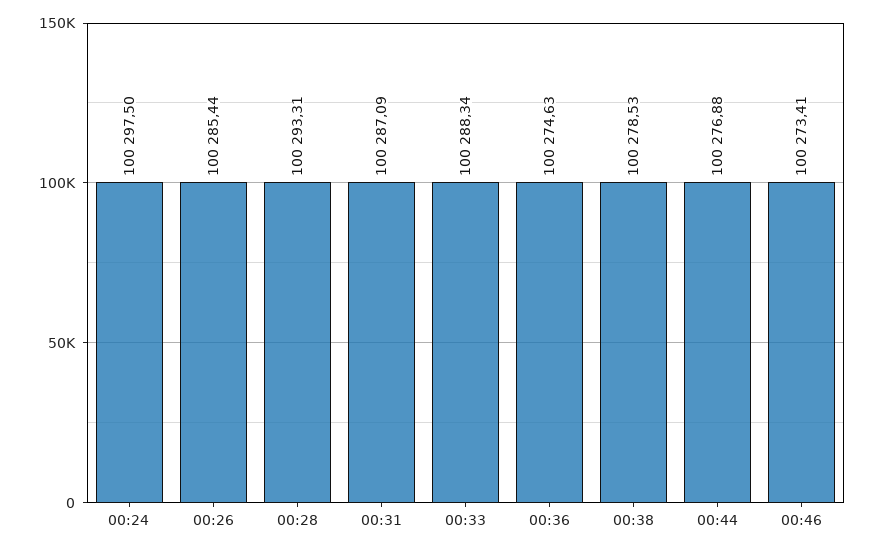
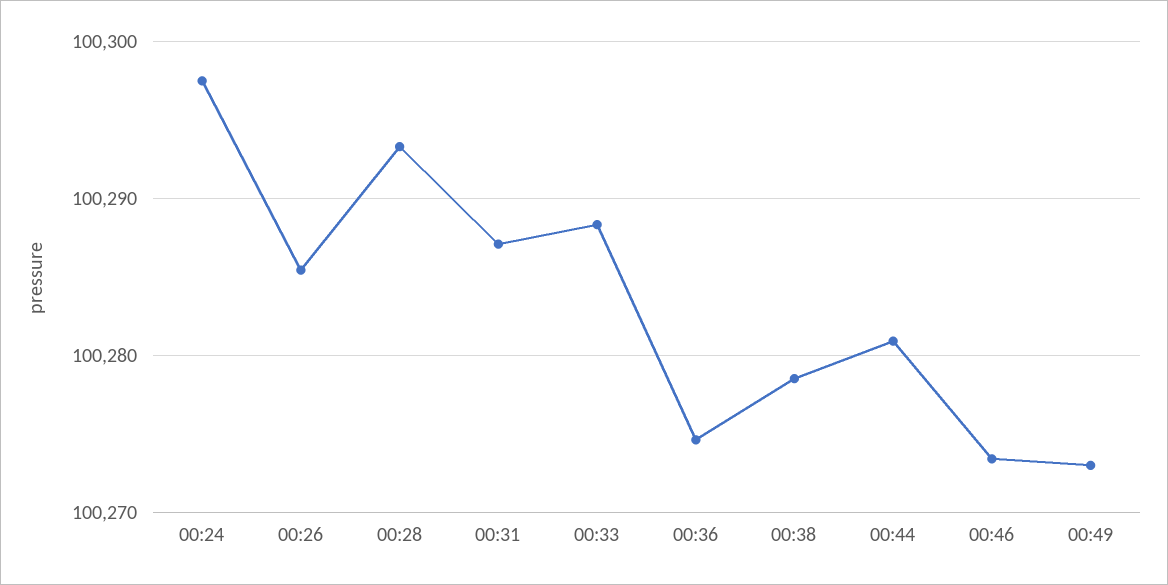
00:44: 100276.88 -> 100281
00:49: none -> 100273

